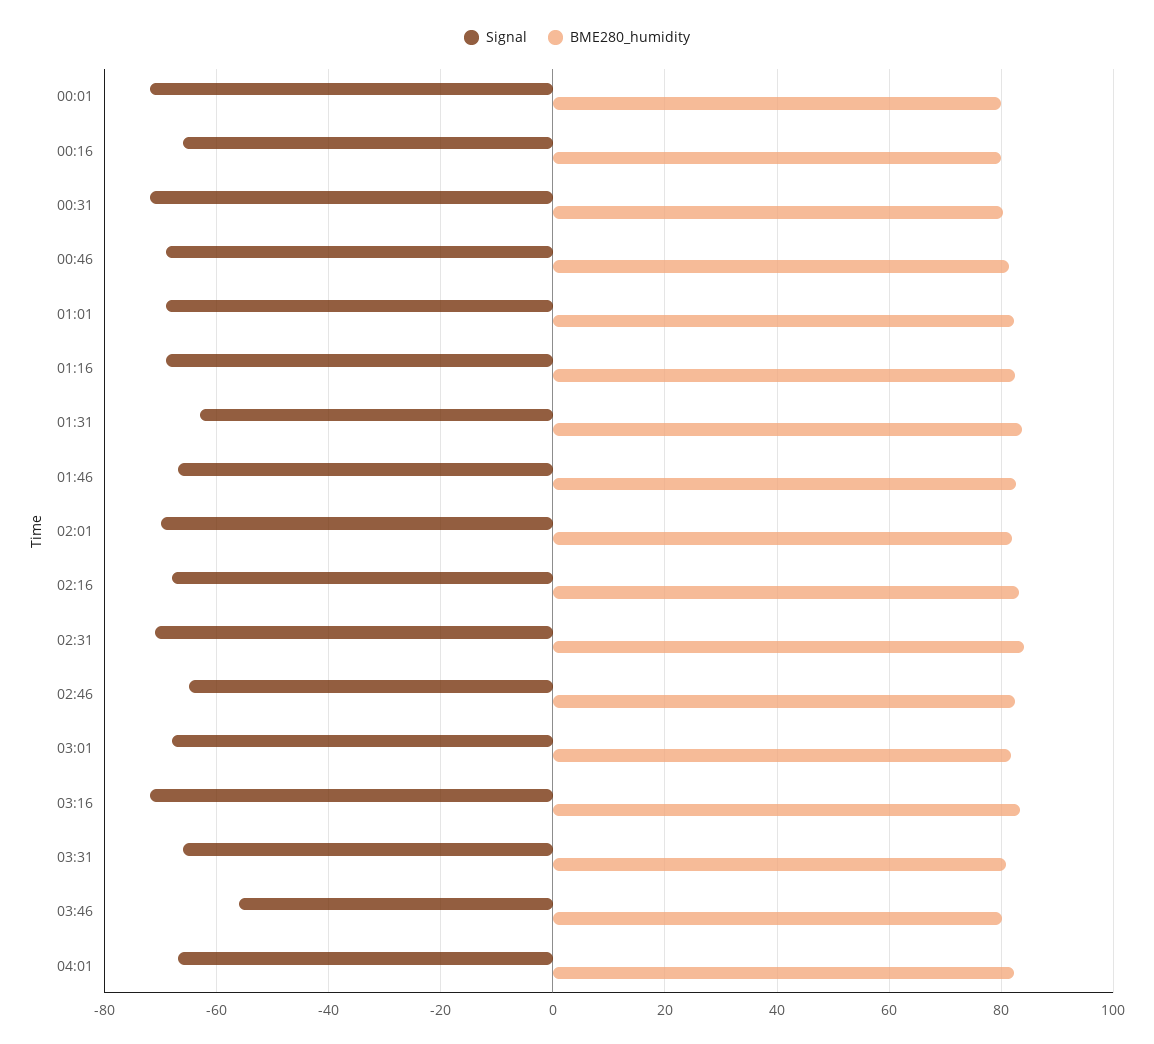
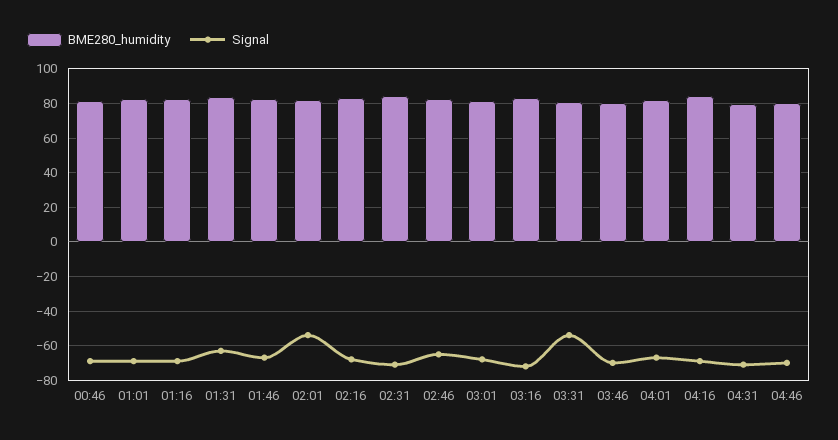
Signal, 00:01: -72 -> none
BME280_humidity, 00:01: 80 -> none
Signal, 00:16: -66 -> none
BME280_humidity, 00:16: 80 -> none
Signal, 00:31: -72 -> none
BME280_humidity, 00:31: 80 -> none
Signal, 02:01: -70 -> -55
Signal, 03:31: -66 -> -55
Signal, 03:46: -56 -> -70
BME280_humidity, 04:16: none -> 85
Signal, 04:16: none -> -70
BME280_humidity, 04:31: none -> 80
Signal, 04:31: none -> -70
BME280_humidity, 04:46: none -> 80
Signal, 04:46: none -> -70

